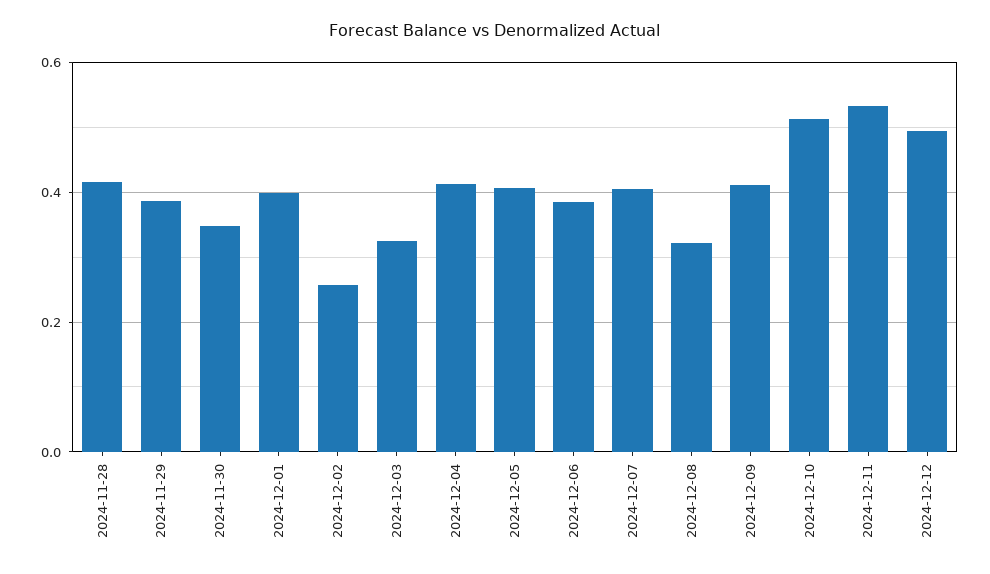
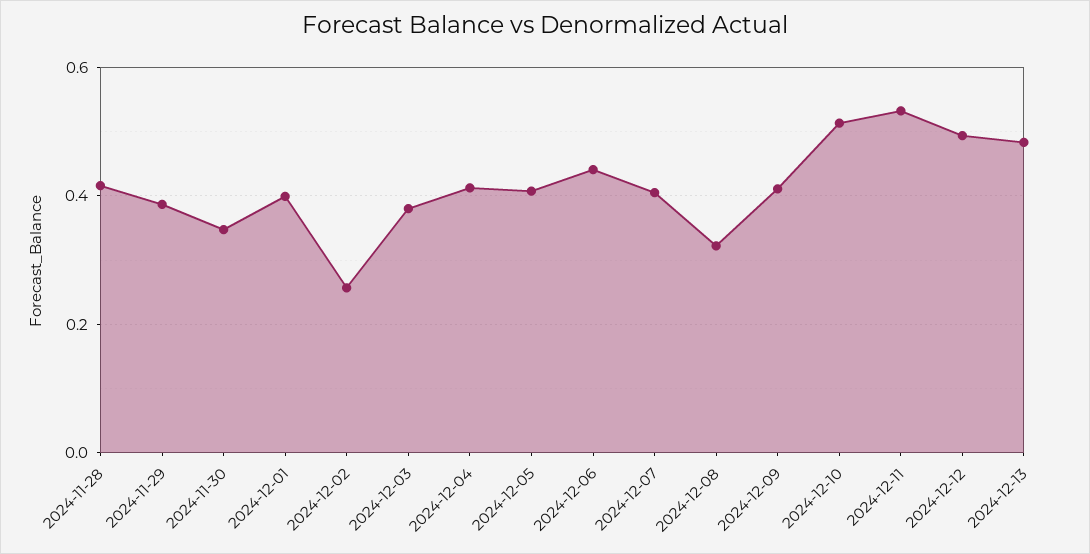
2024-12-03: 0.32 -> 0.38
2024-12-06: 0.38 -> 0.44
2024-12-13: none -> 0.48

